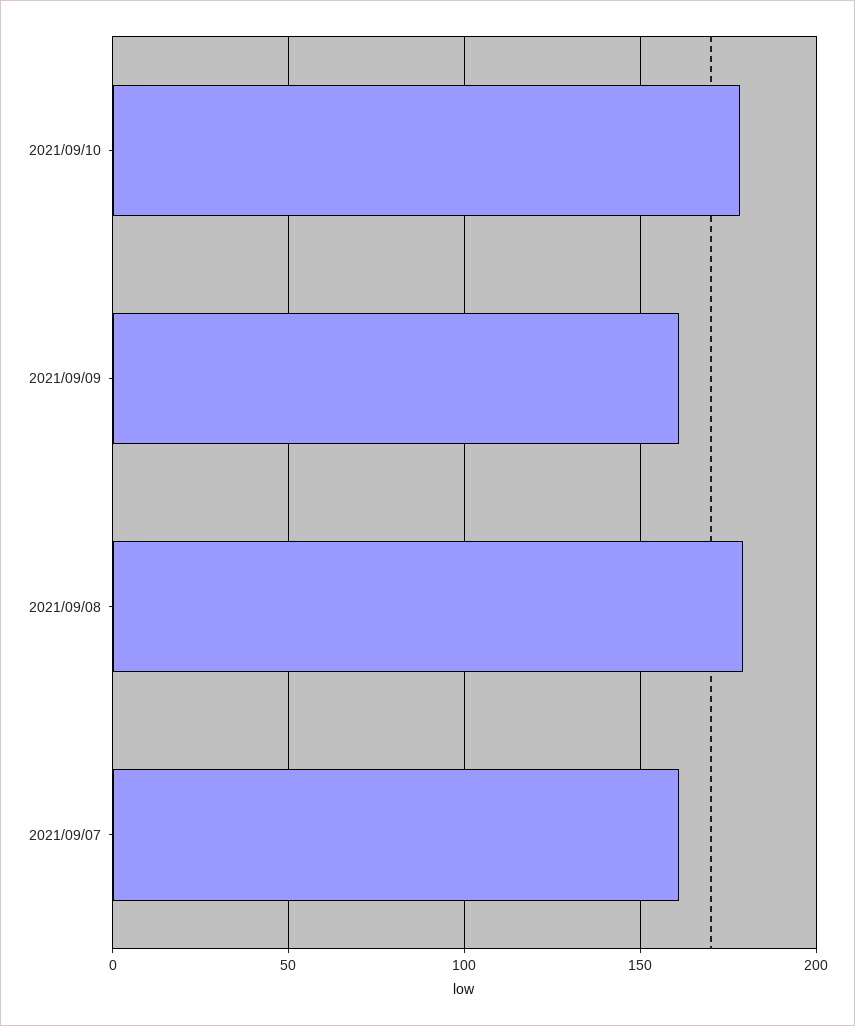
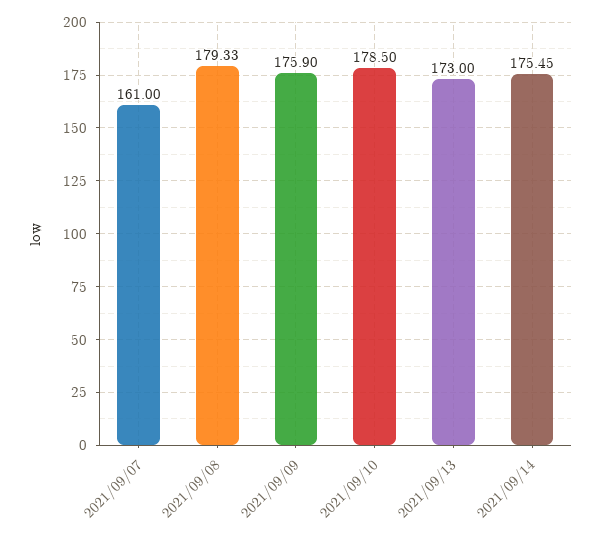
2021/09/09: 160 -> 175.9
2021/09/13: none -> 173
2021/09/14: none -> 175.45

